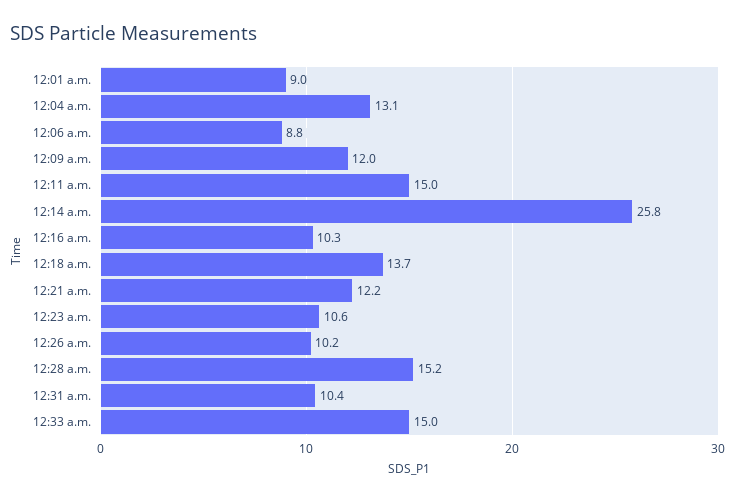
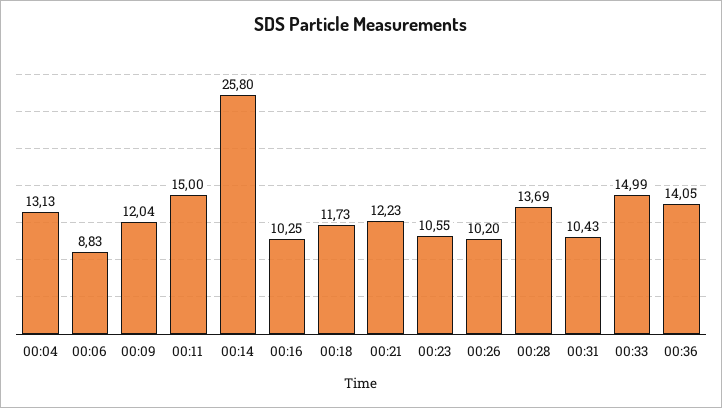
12:01 a.m.: 9 -> none
12:18 a.m.: 13.7 -> 11.73
12:28 a.m.: 15.2 -> 13.69
00:36: none -> 14.05

